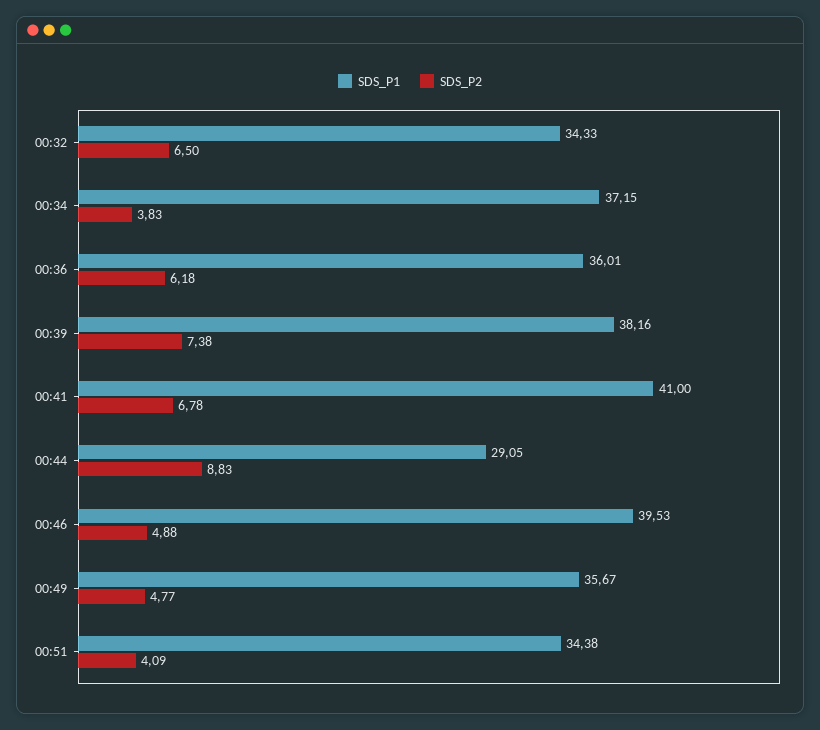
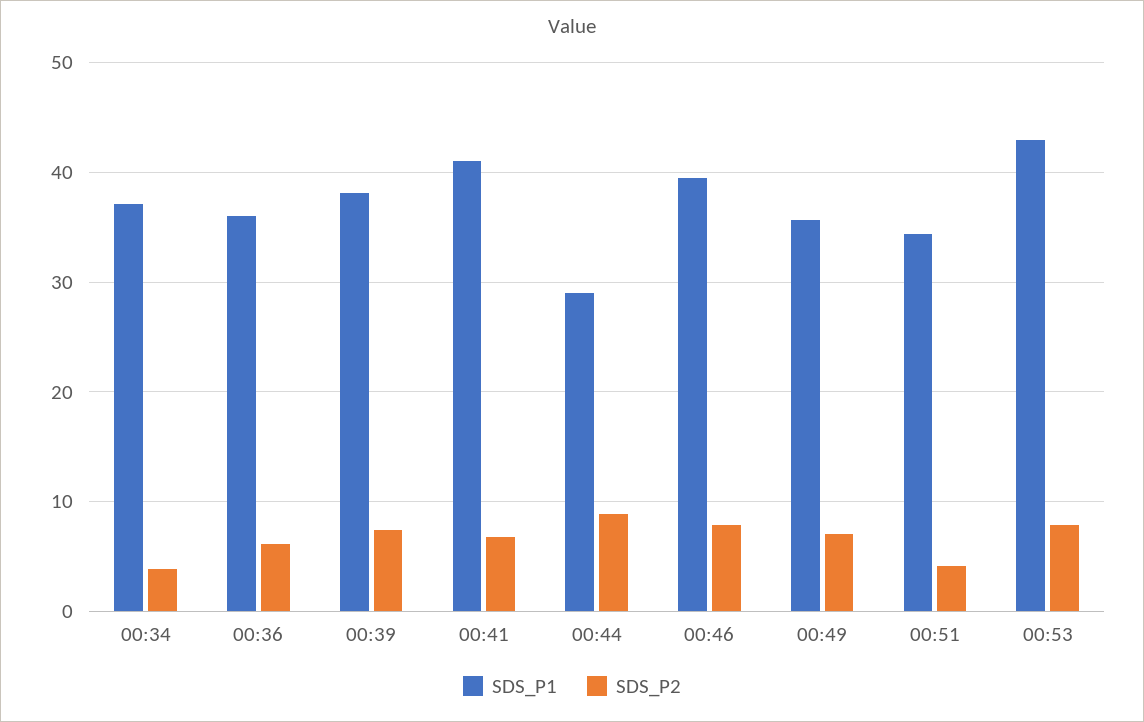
SDS_P1, 00:32: 34.33 -> none
SDS_P2, 00:32: 6.5 -> none
SDS_P2, 00:46: 4.88 -> 8
SDS_P2, 00:49: 4.77 -> 7
SDS_P1, 00:53: none -> 43
SDS_P2, 00:53: none -> 8

